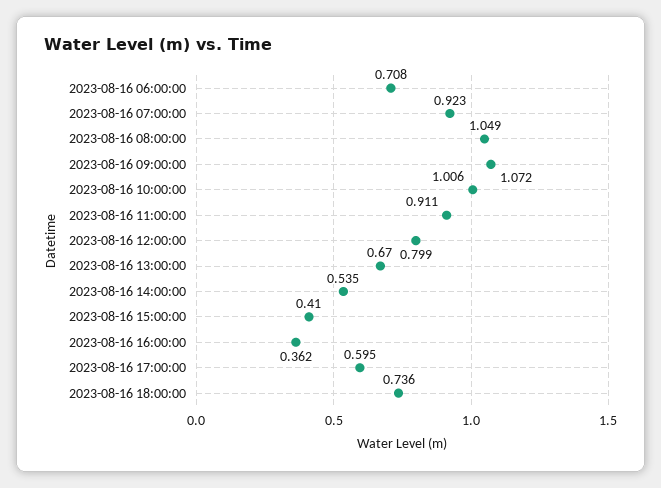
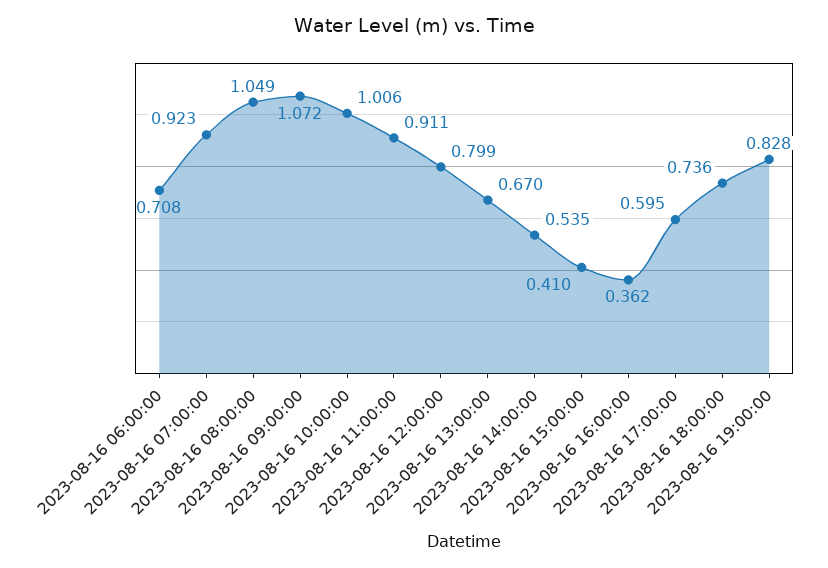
2023-08-16 19:00:00: none -> 0.828

